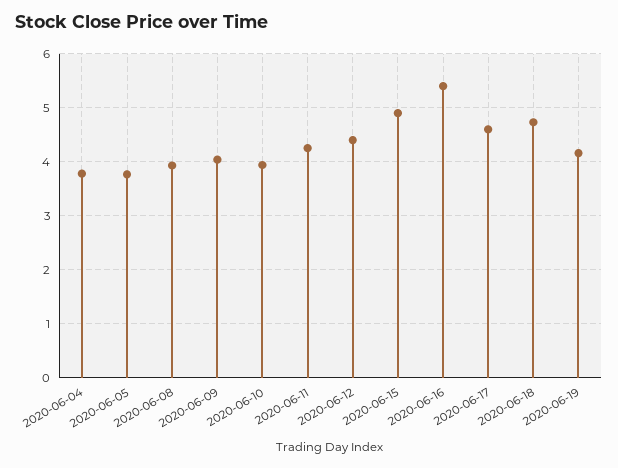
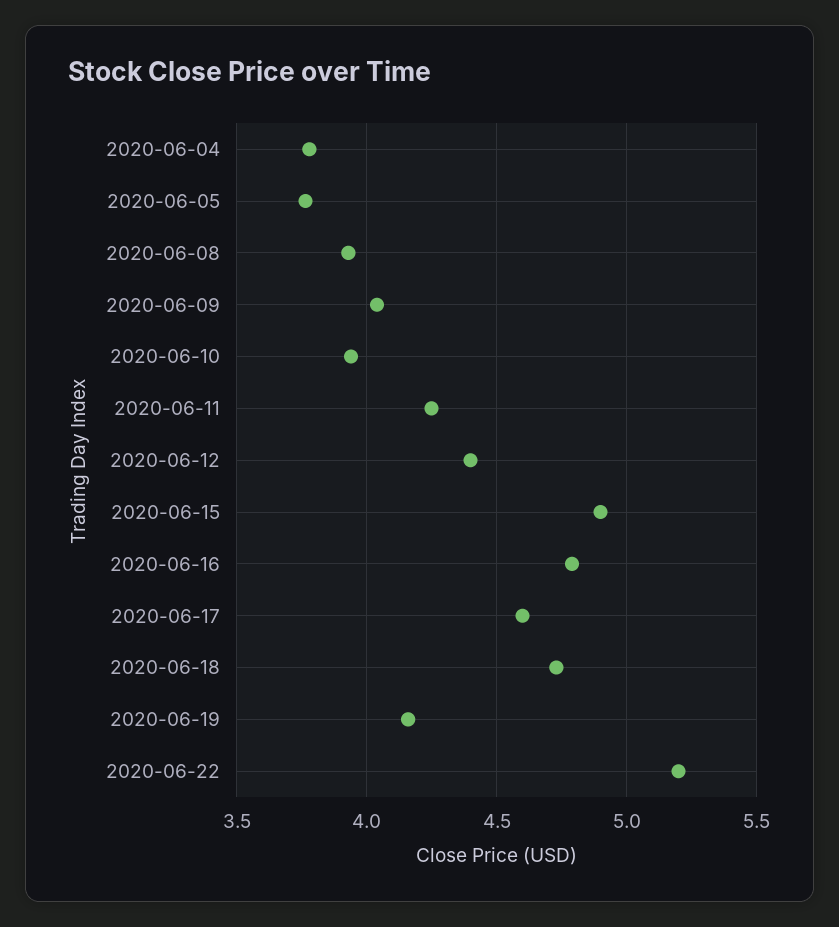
2020-06-16: 5.4 -> 4.8
2020-06-22: none -> 5.2

